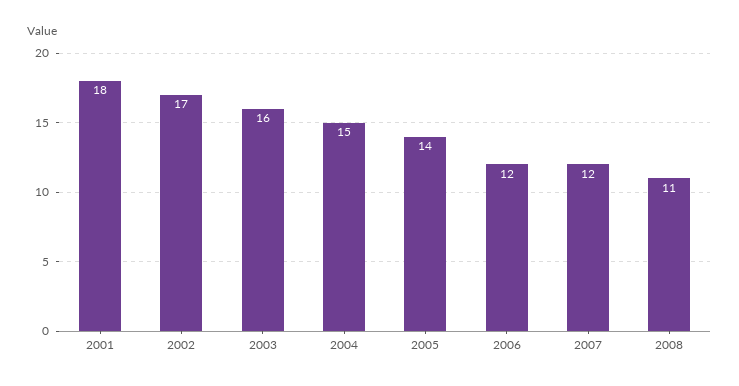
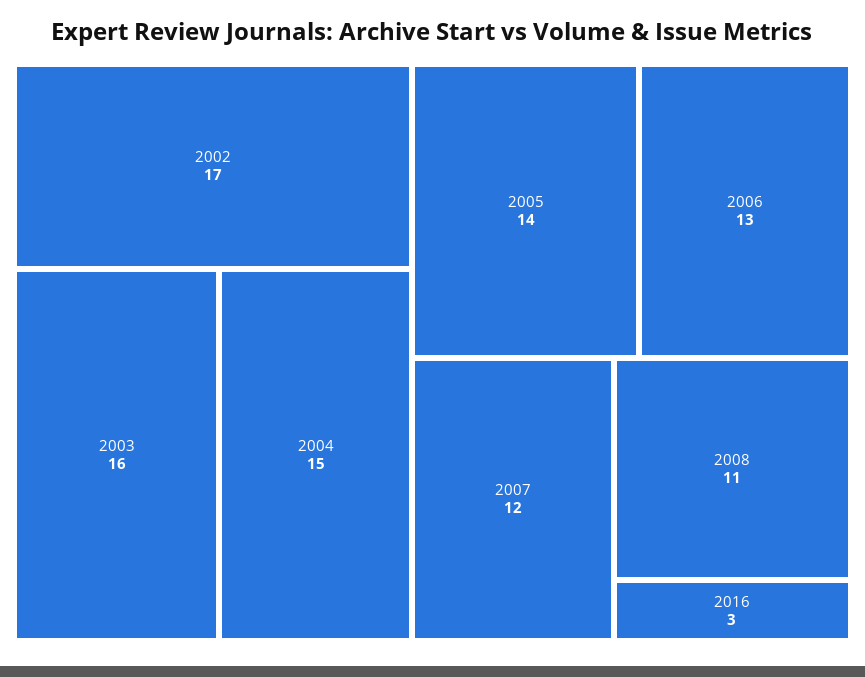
2001: 18 -> none
2006: 12 -> 13
2016: none -> 3

